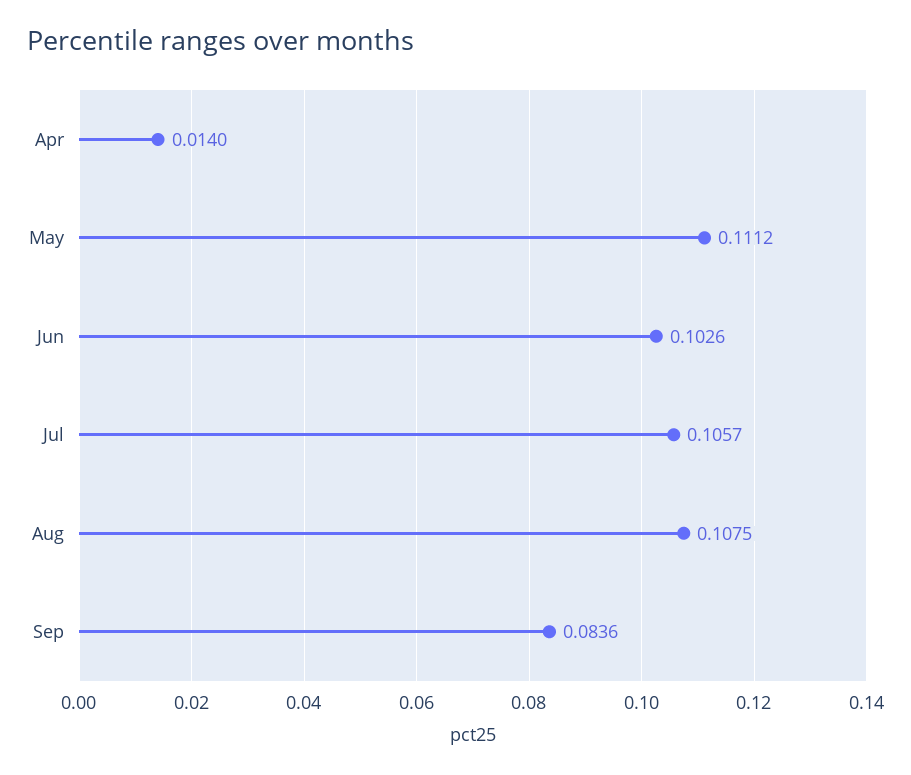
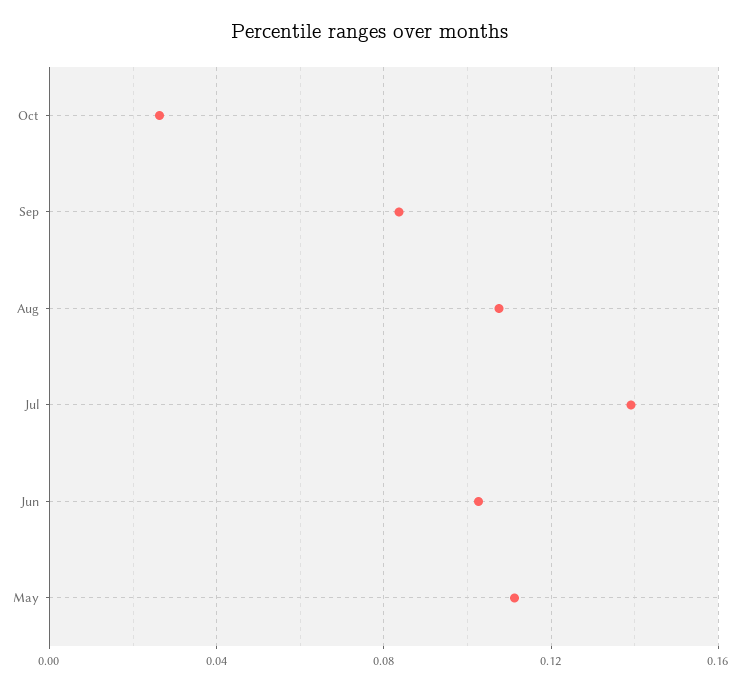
Apr: 0.014 -> none
Jul: 0.1057 -> 0.14
Oct: none -> 0.025

